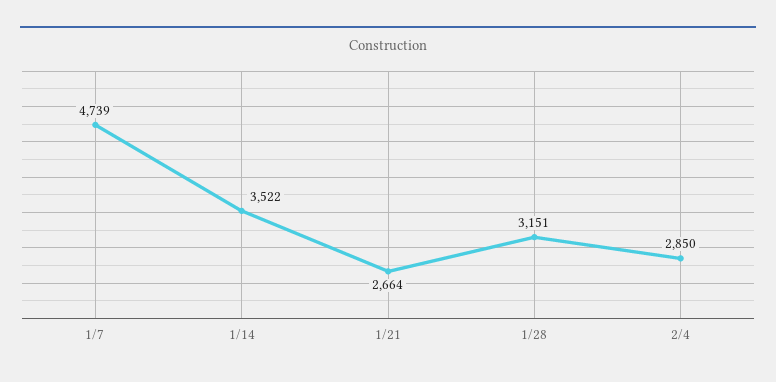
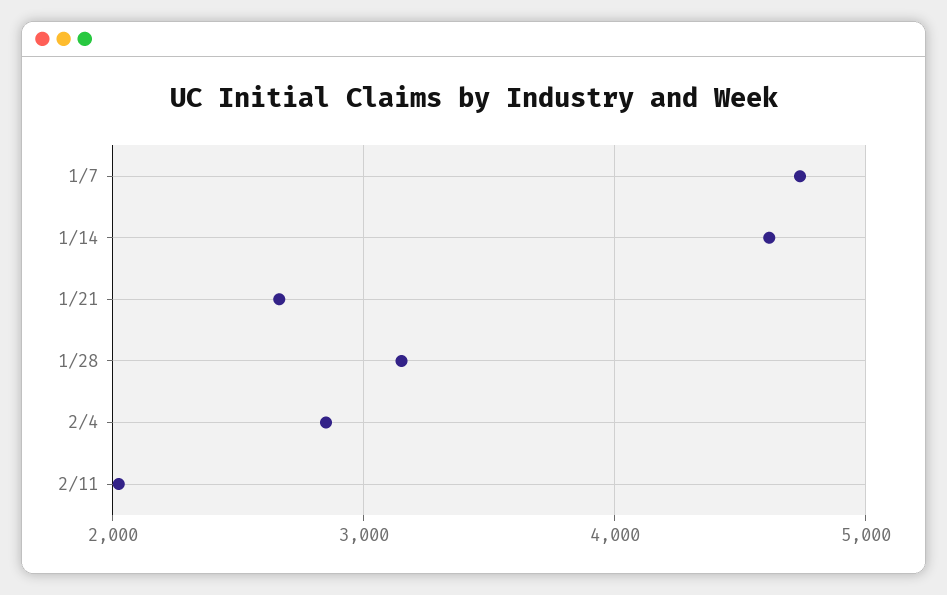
1/14: 3522 -> 4600
2/11: none -> 2000

